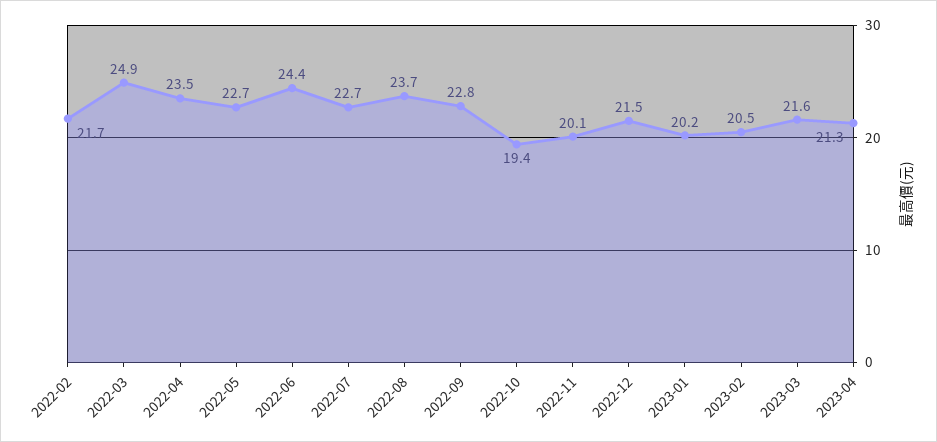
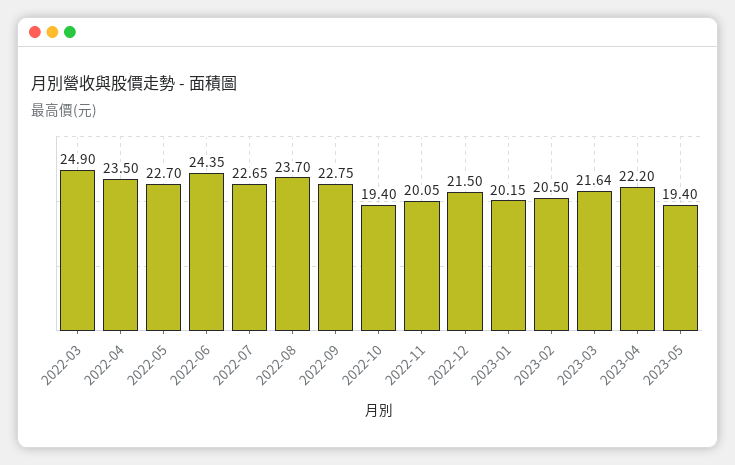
2022-02: 21.7 -> none
2023-04: 21.3 -> 22.2
2023-05: none -> 19.4

